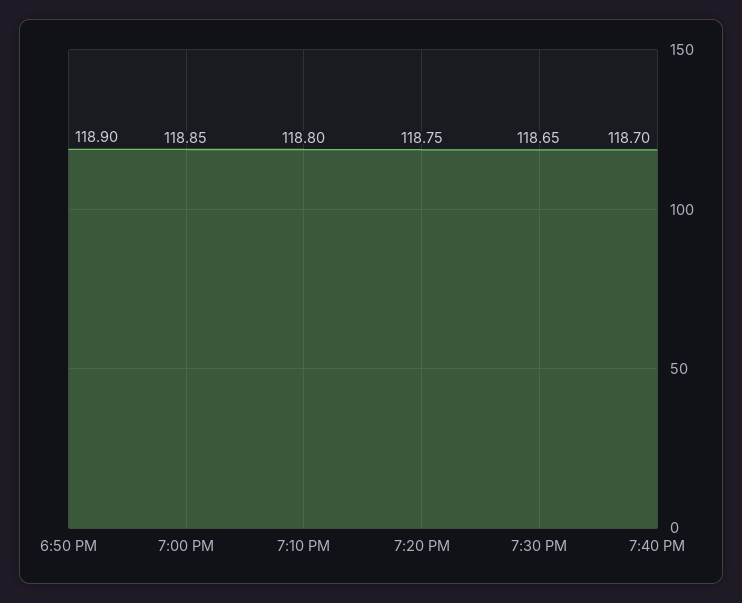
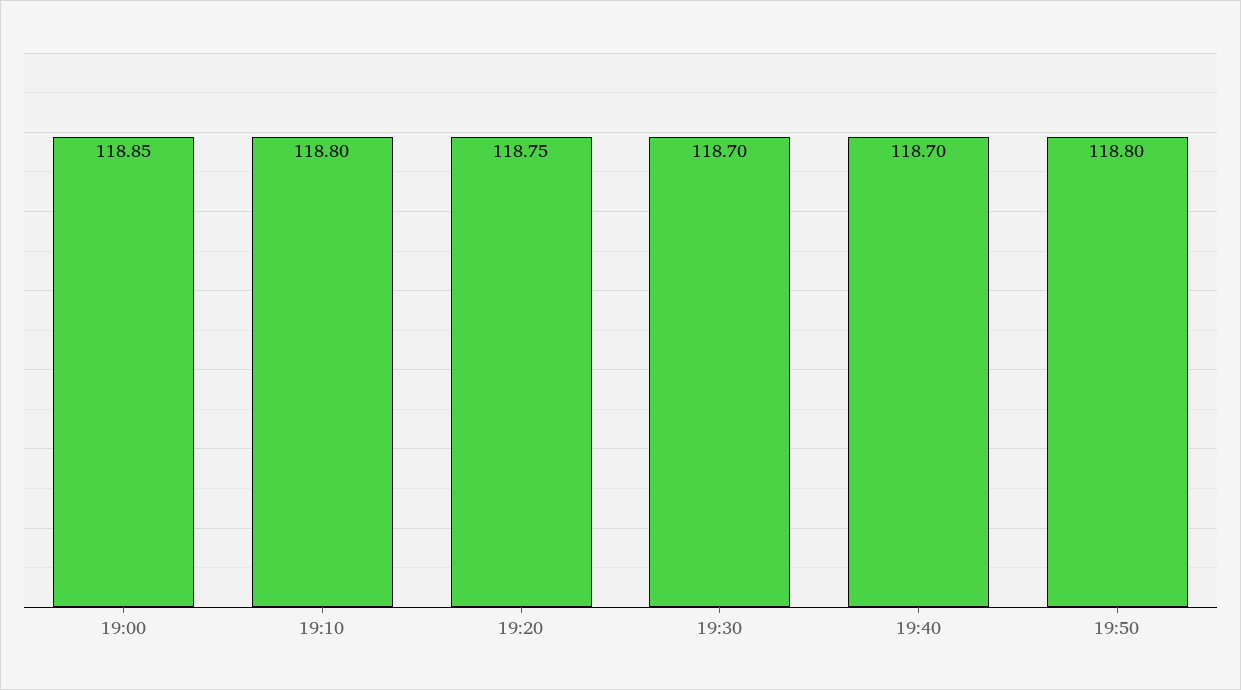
6:50 PM: 118.9 -> none
7:30 PM: 118.65 -> 118.7
19:50: none -> 118.8

